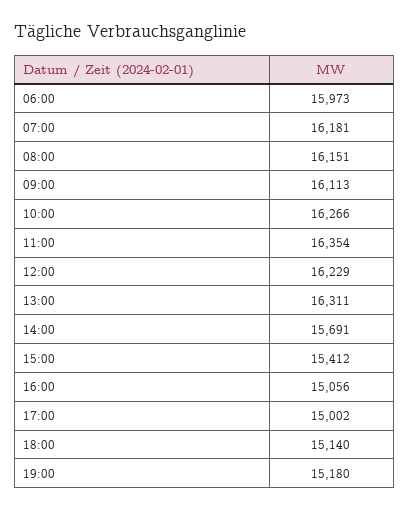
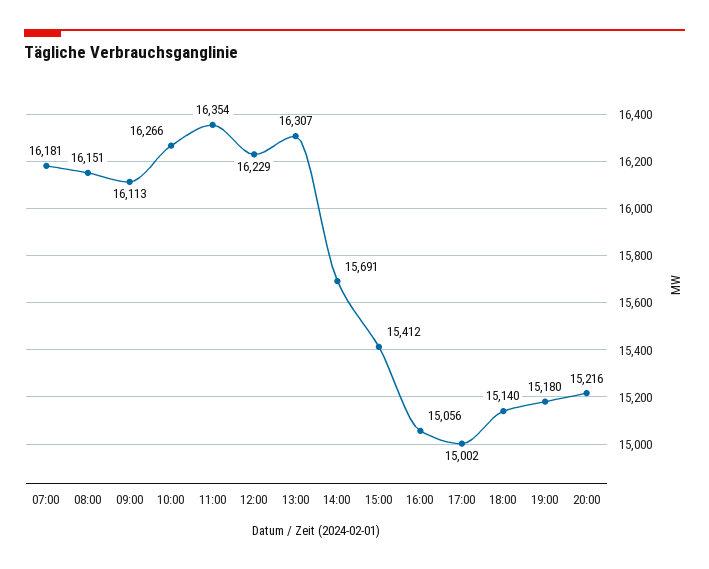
06:00: 15973 -> none
13:00: 16311 -> 16307
20:00: none -> 15216

